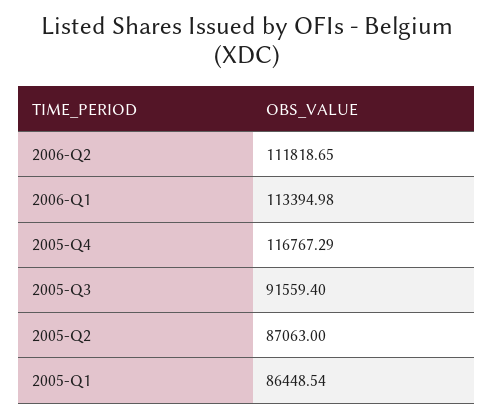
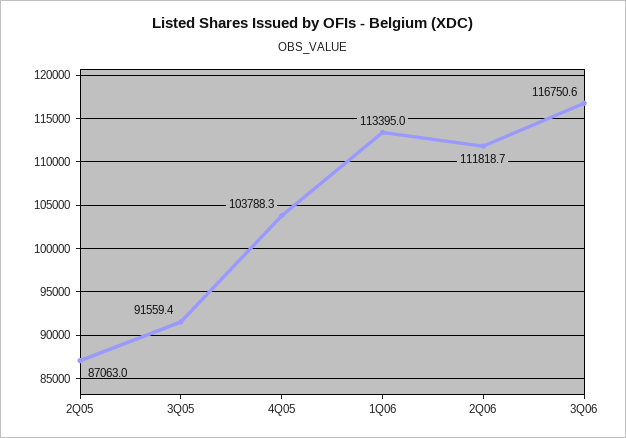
2005-Q4: 116767.29 -> 103788.3
2005-Q1: 86448.54 -> none
3Q06: none -> 116750.6

